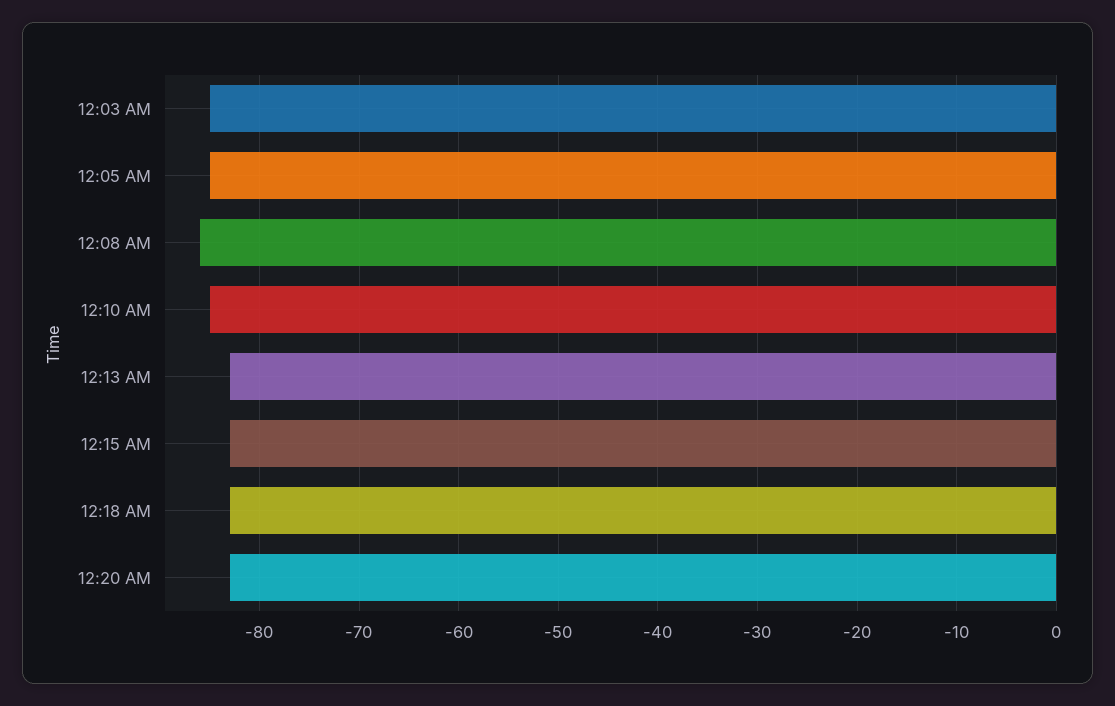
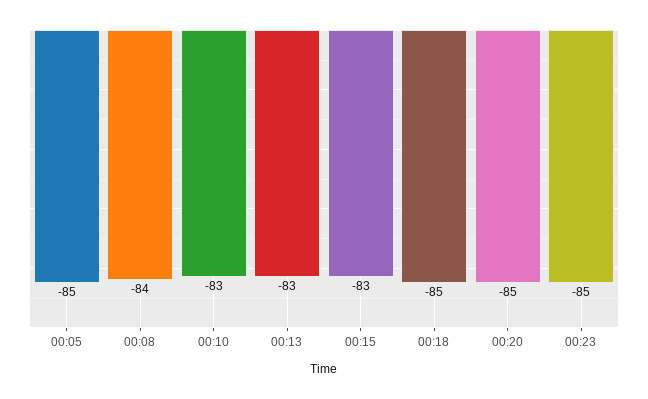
12:03 AM: -85 -> none
12:08 AM: -86 -> -84
12:10 AM: -85 -> -83
12:18 AM: -83 -> -85
12:20 AM: -83 -> -85
00:23: none -> -85

